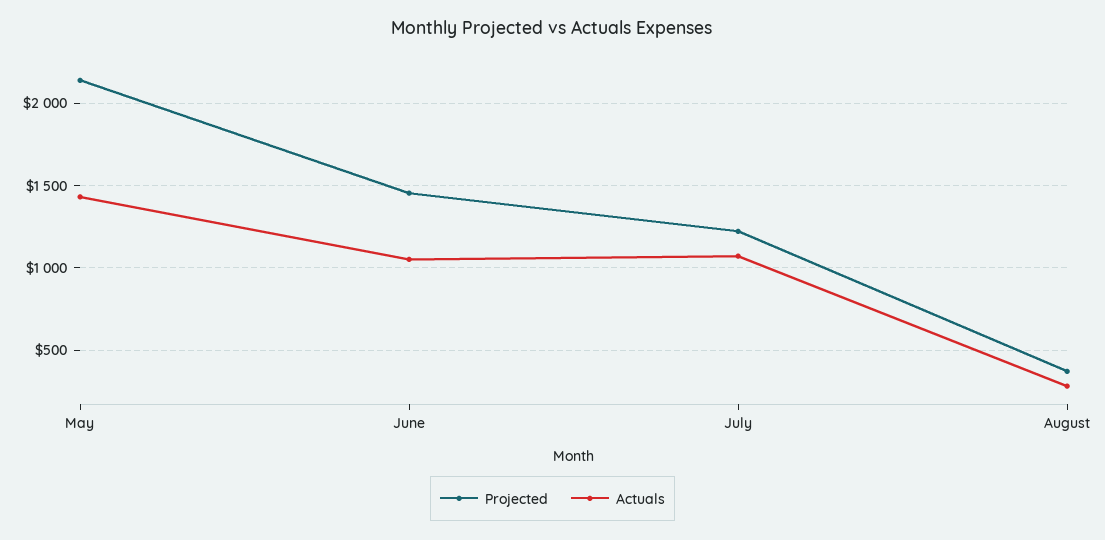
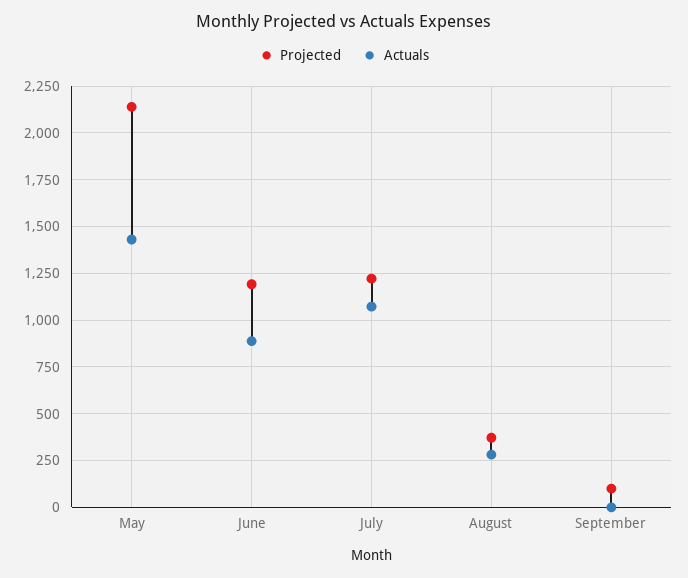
Projected, June: 1450 -> 1200
Actuals, June: 1050 -> 900
Projected, September: none -> 100
Actuals, September: none -> 0

